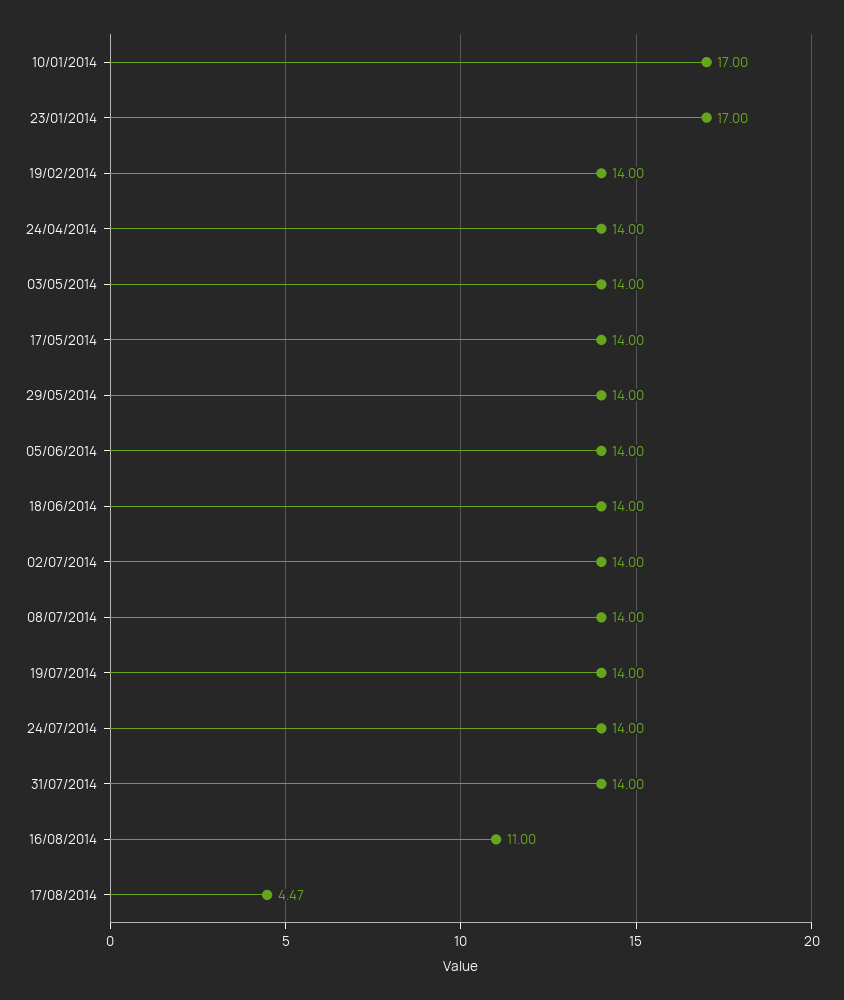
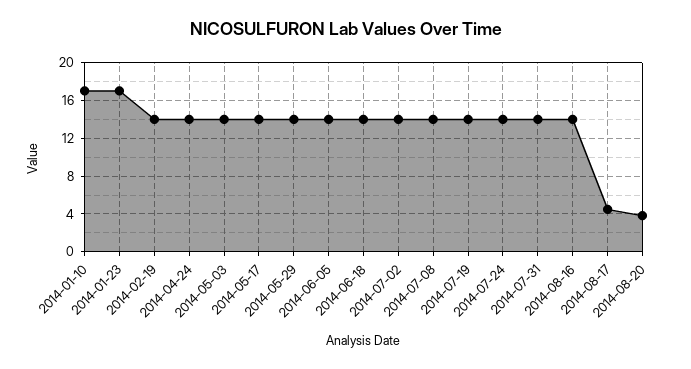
16/08/2014: 11 -> 14
2014-08-20: none -> 4

